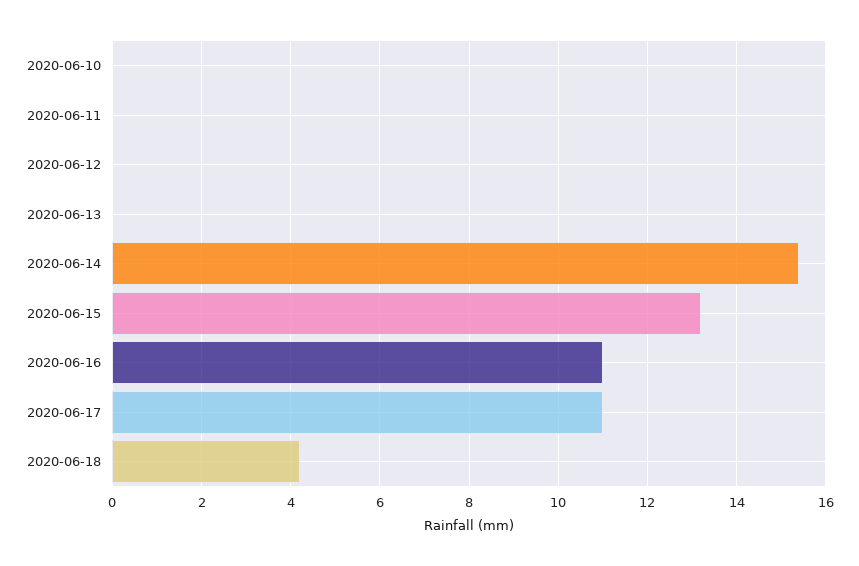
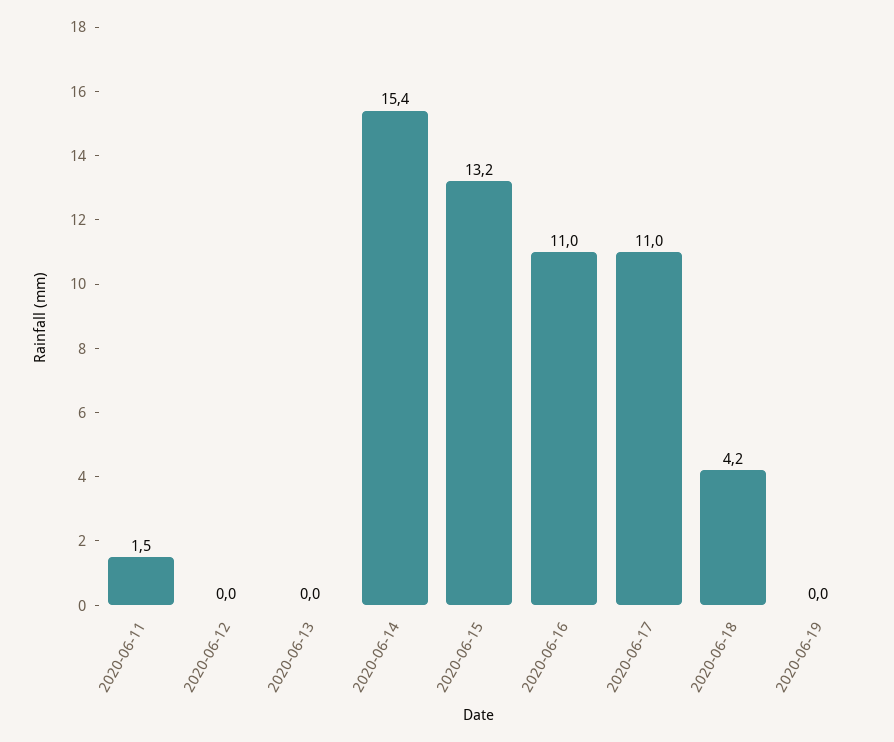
2020-06-10: 0 -> none
2020-06-11: 0 -> 1.5
2020-06-19: none -> 0

